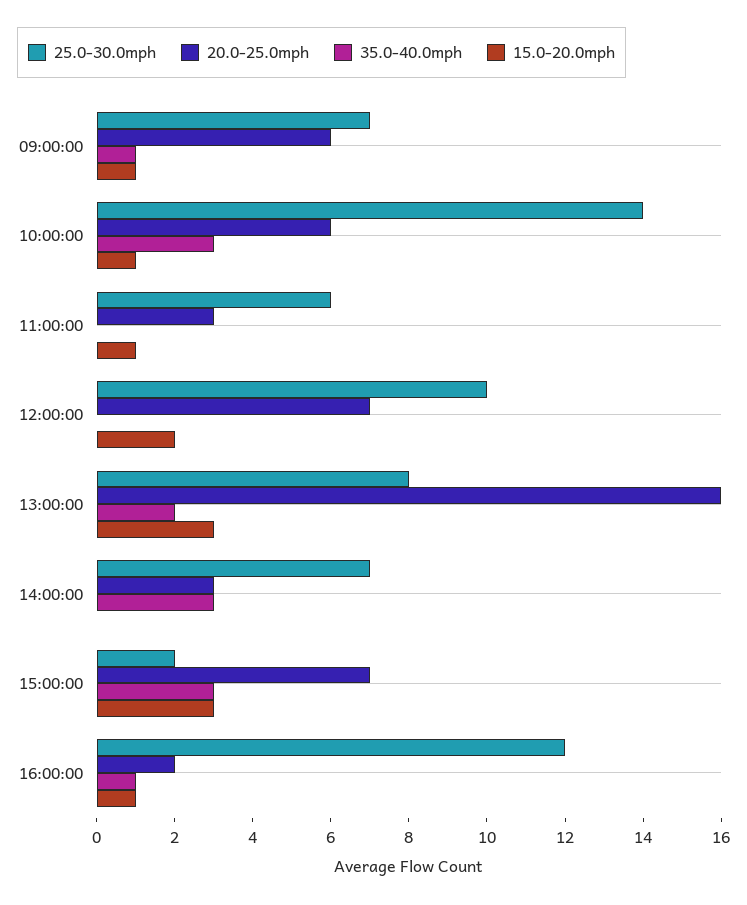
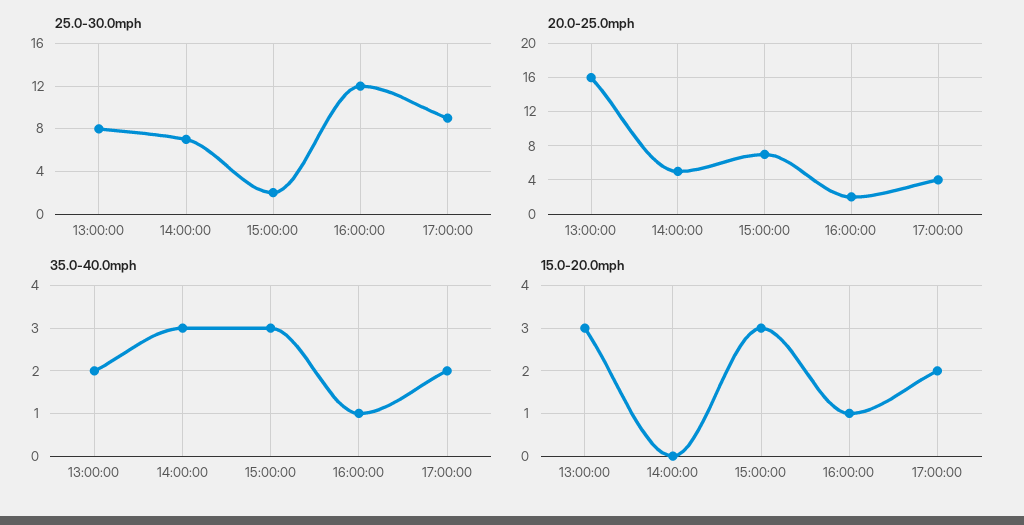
25.0-30.0mph, 09:00:00: 7 -> none
20.0-25.0mph, 09:00:00: 6 -> none
35.0-40.0mph, 09:00:00: 1 -> none
15.0-20.0mph, 09:00:00: 1 -> none
25.0-30.0mph, 10:00:00: 14 -> none
20.0-25.0mph, 10:00:00: 6 -> none
35.0-40.0mph, 10:00:00: 3 -> none
15.0-20.0mph, 10:00:00: 1 -> none
25.0-30.0mph, 11:00:00: 6 -> none
20.0-25.0mph, 11:00:00: 3 -> none
35.0-40.0mph, 11:00:00: 0 -> none
15.0-20.0mph, 11:00:00: 1 -> none
25.0-30.0mph, 12:00:00: 10 -> none
20.0-25.0mph, 12:00:00: 7 -> none
35.0-40.0mph, 12:00:00: 0 -> none
15.0-20.0mph, 12:00:00: 2 -> none
20.0-25.0mph, 14:00:00: 3 -> 5
25.0-30.0mph, 17:00:00: none -> 9
20.0-25.0mph, 17:00:00: none -> 4
35.0-40.0mph, 17:00:00: none -> 2
15.0-20.0mph, 17:00:00: none -> 2

